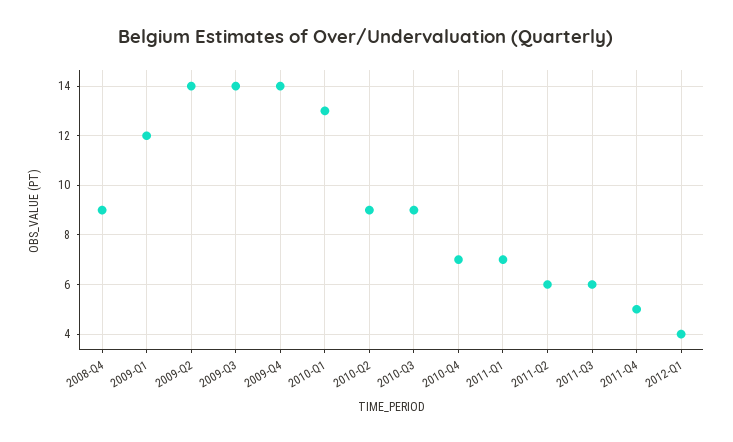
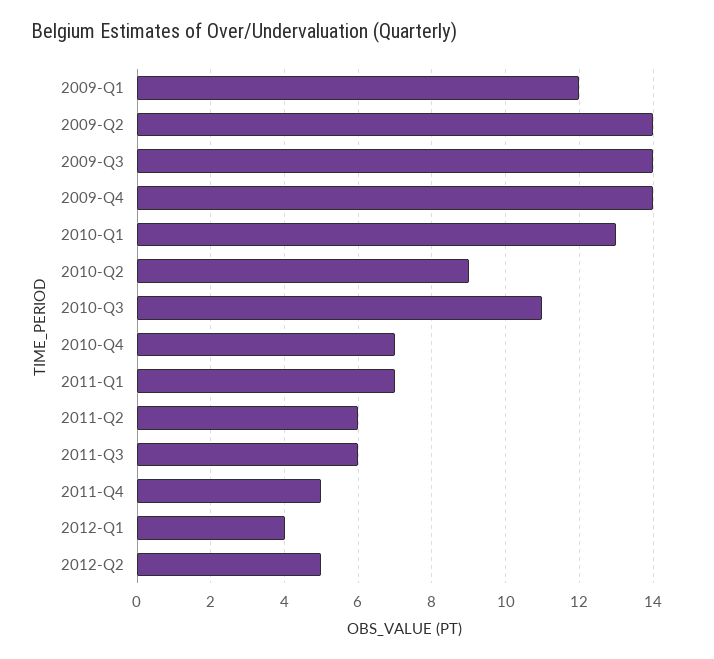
2008-Q4: 9 -> none
2010-Q3: 9 -> 11
2012-Q2: none -> 5

